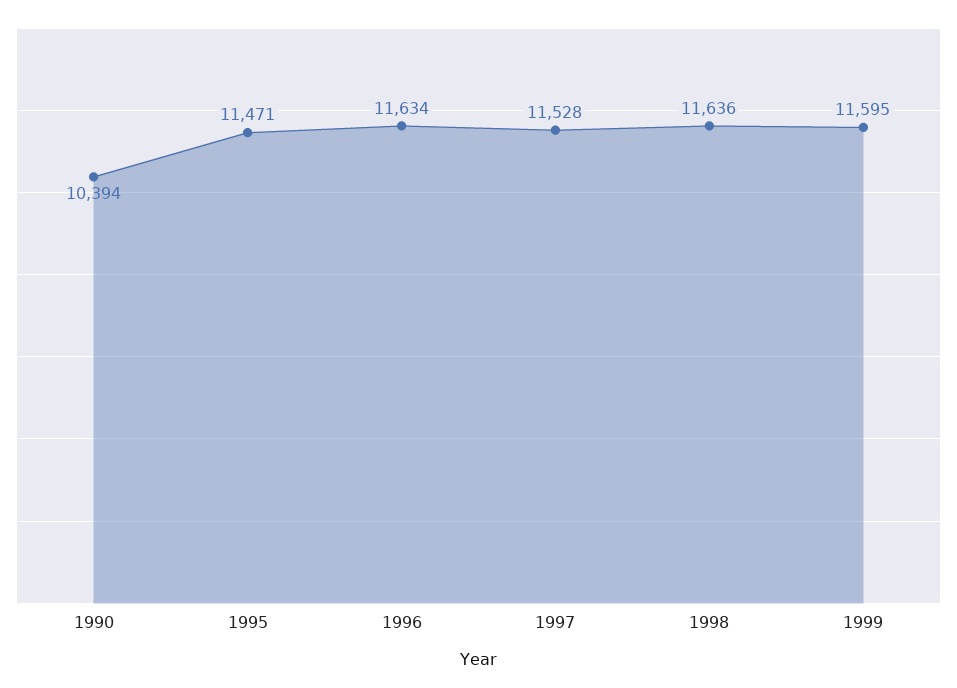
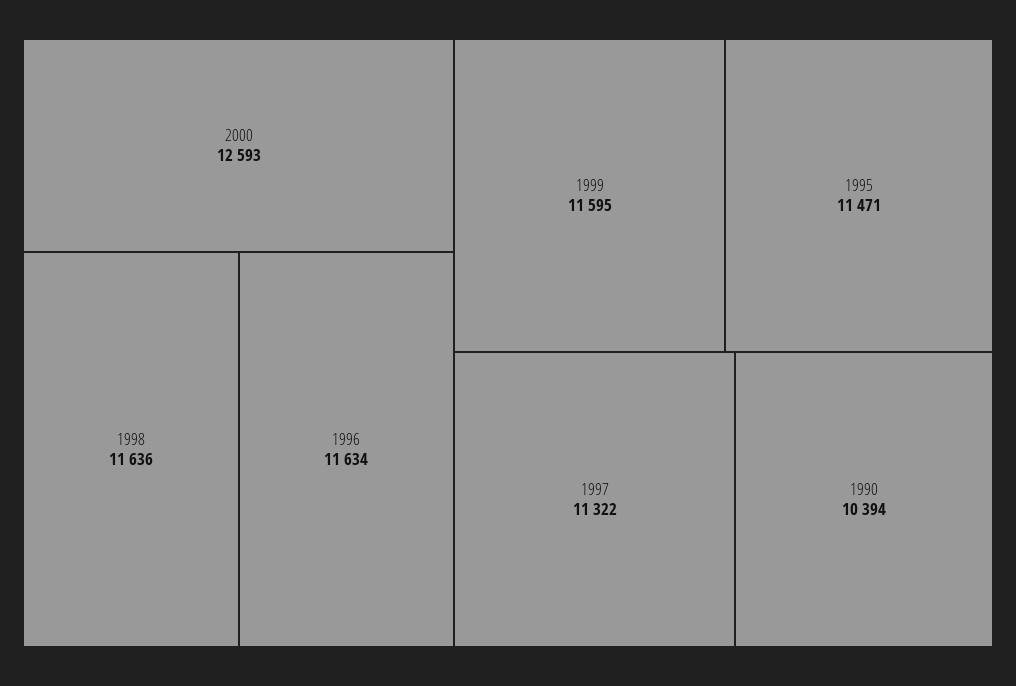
1997: 11528 -> 11322
2000: none -> 12593

